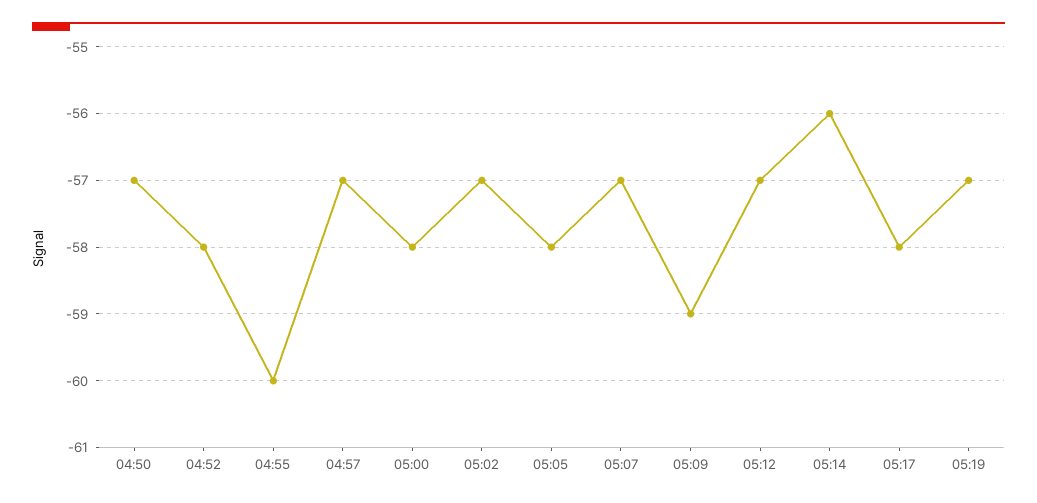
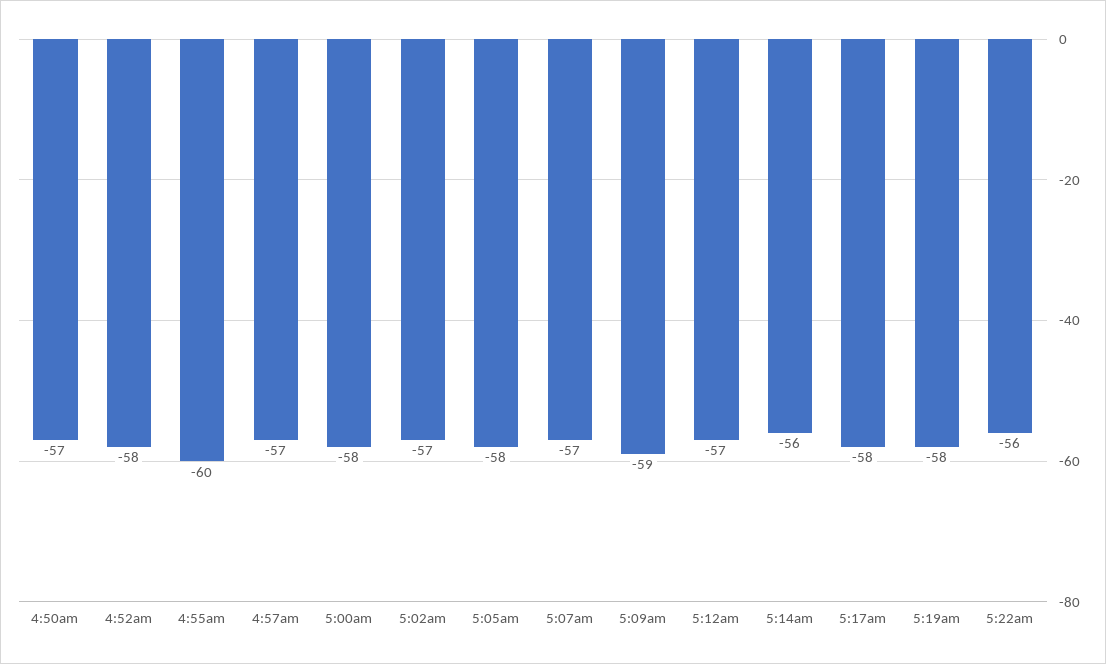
05:19: -57 -> -58
5:22am: none -> -56

